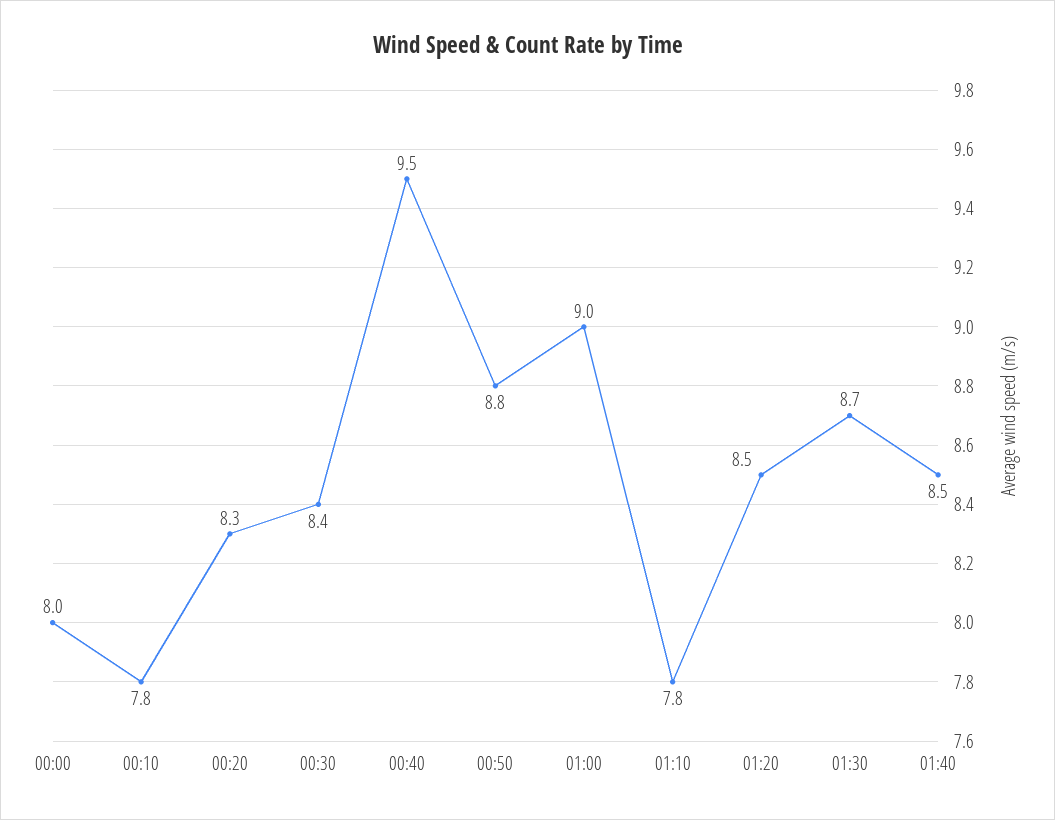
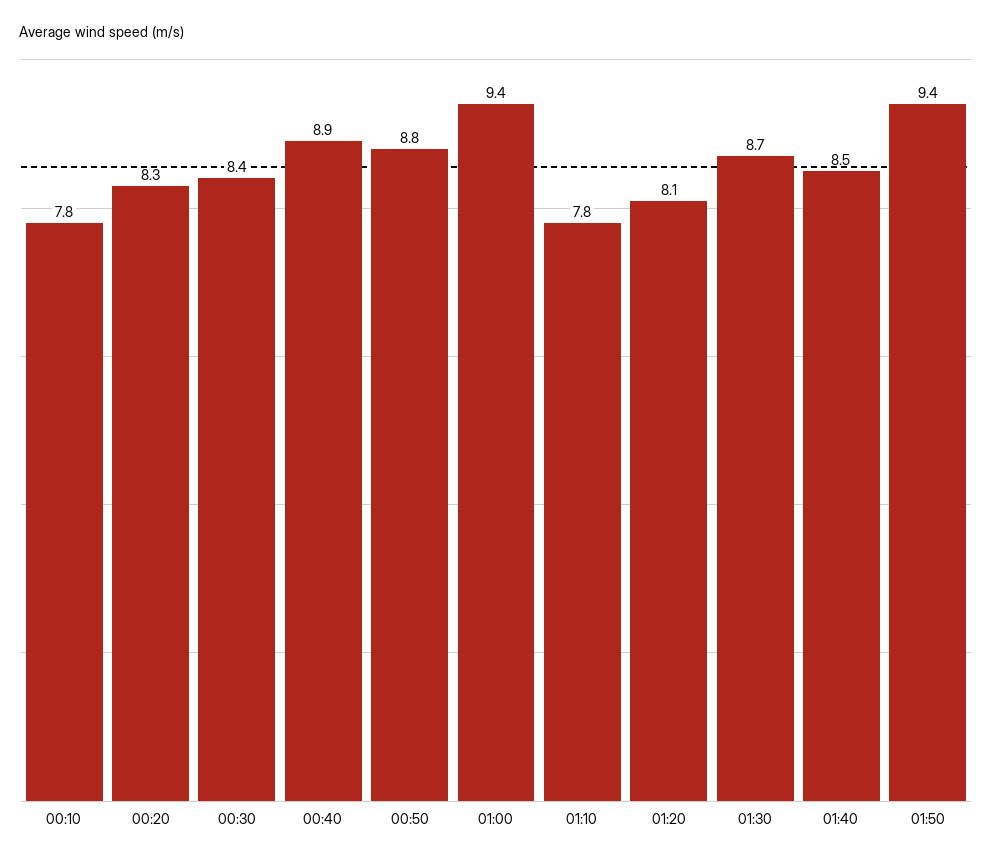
00:00: 8 -> none
00:40: 9.5 -> 8.9
01:00: 9 -> 9.4
01:20: 8.5 -> 8.1
01:50: none -> 9.4

